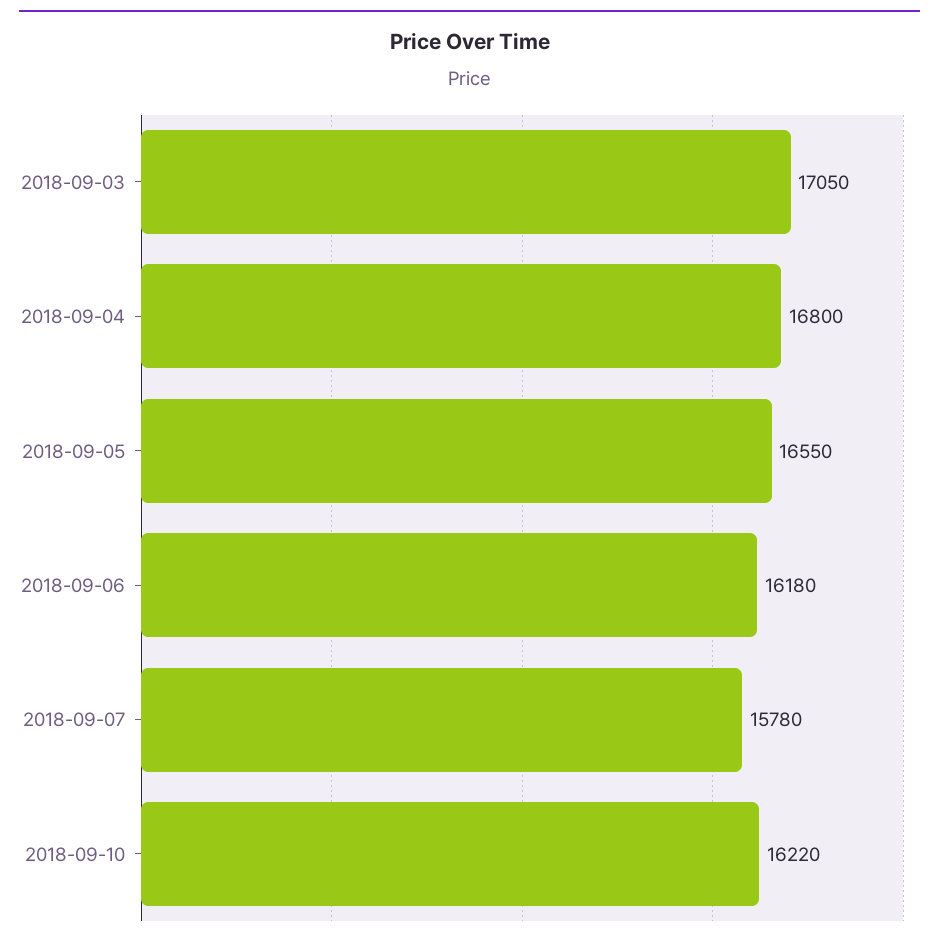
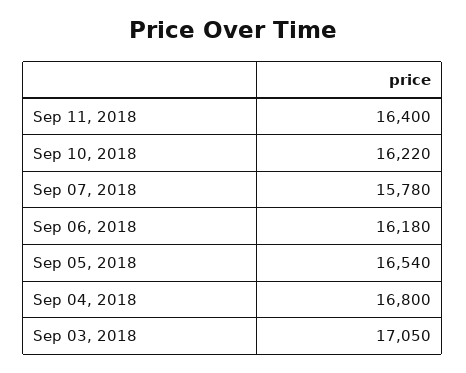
2018-09-05: 16550 -> 16540
Sep 11, 2018: none -> 16400

